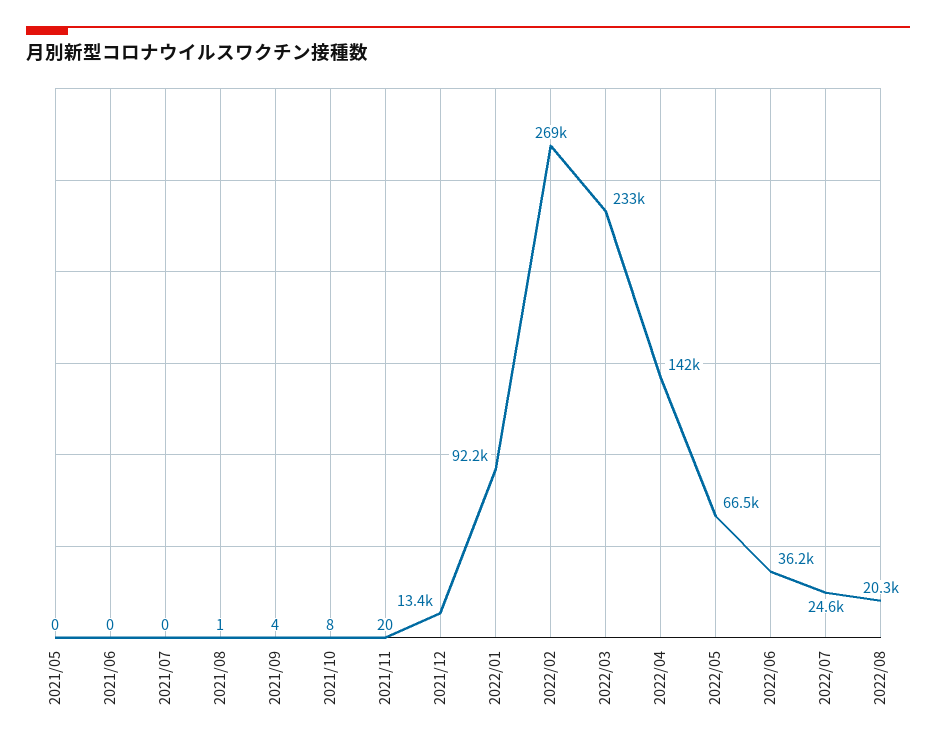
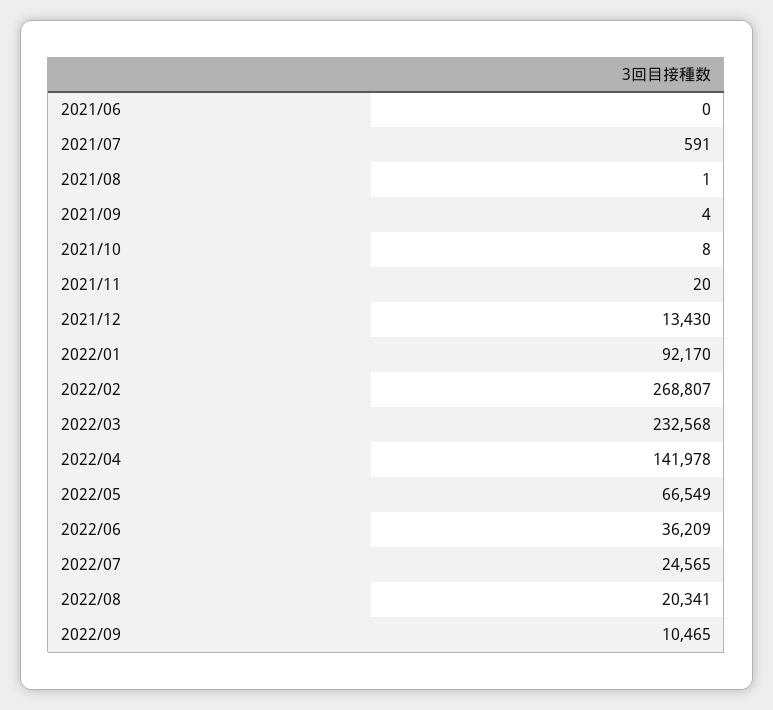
2021/05: 0 -> none
2021/07: 0 -> 591
2022/09: none -> 10465

